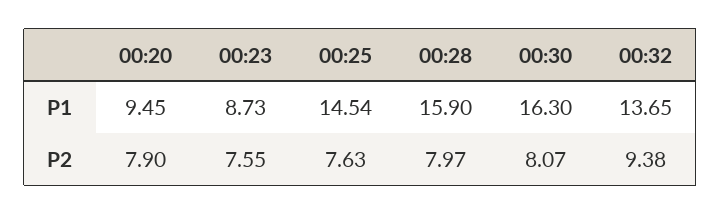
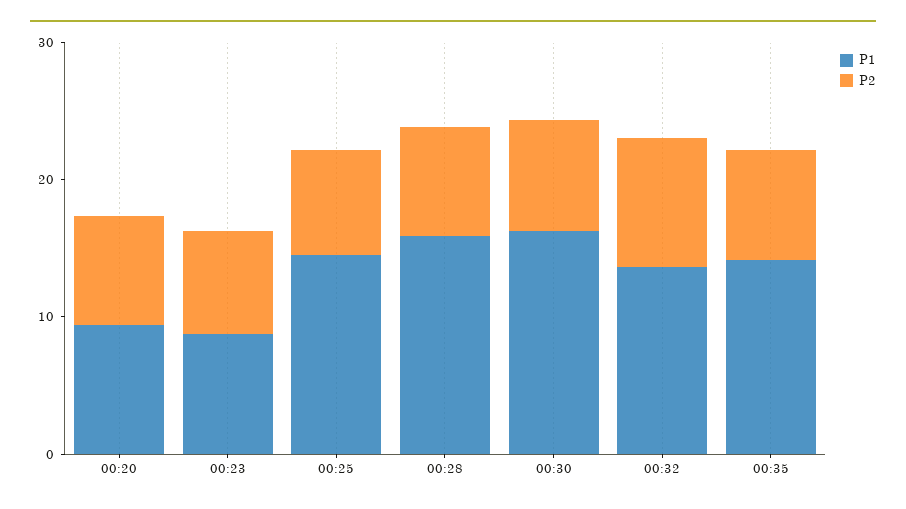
P1, 00:35: none -> 14
P2, 00:35: none -> 8

